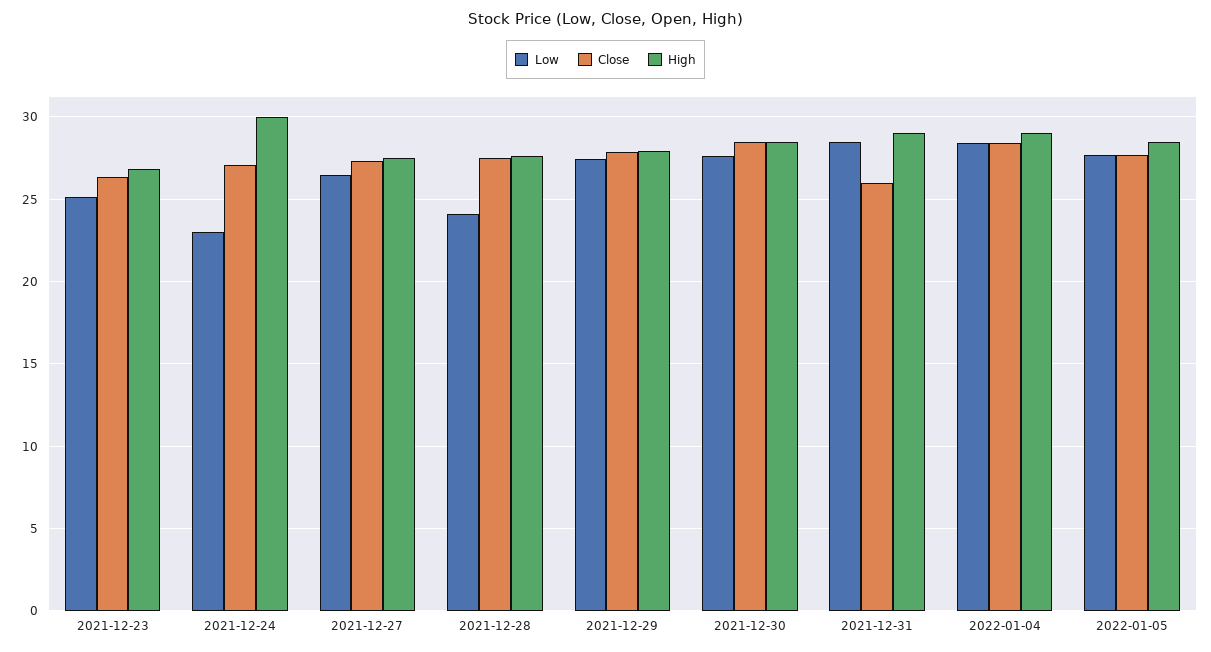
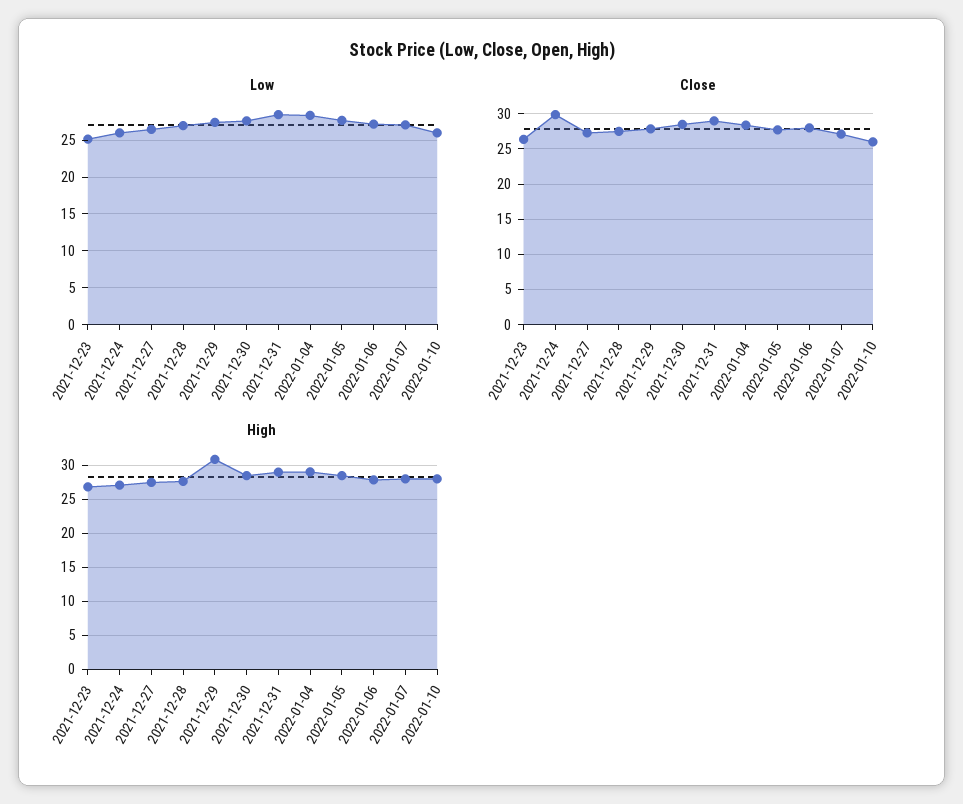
Low, 2021-12-24: 23 -> 26
Close, 2021-12-24: 27 -> 30
High, 2021-12-24: 30 -> 27
Low, 2021-12-28: 24 -> 27
High, 2021-12-29: 28 -> 31
Close, 2021-12-31: 26 -> 29
Low, 2022-01-06: none -> 27
Low, 2022-01-07: none -> 27
Low, 2022-01-10: none -> 26
Close, 2022-01-06: none -> 28
Close, 2022-01-07: none -> 27
Close, 2022-01-10: none -> 26
High, 2022-01-06: none -> 28
High, 2022-01-07: none -> 28
High, 2022-01-10: none -> 28

